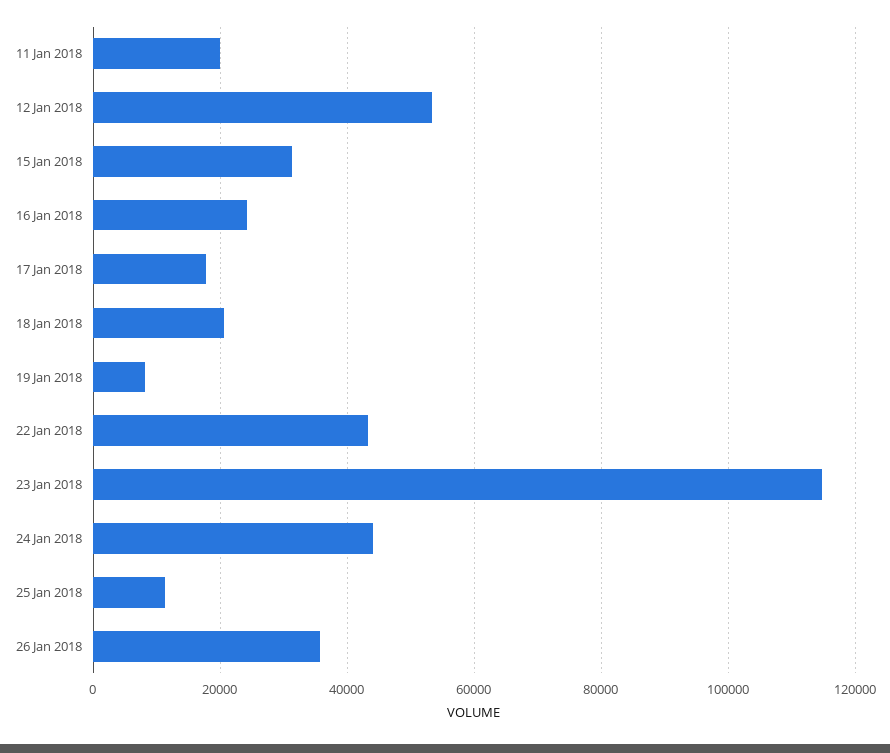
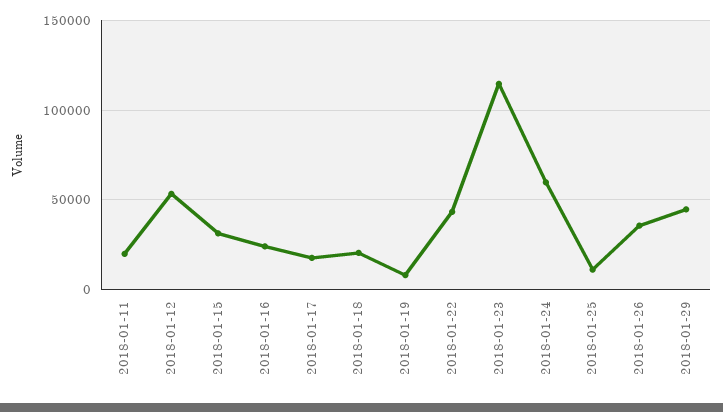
24 Jan 2018: 44000 -> 60000
2018-01-29: none -> 45000

